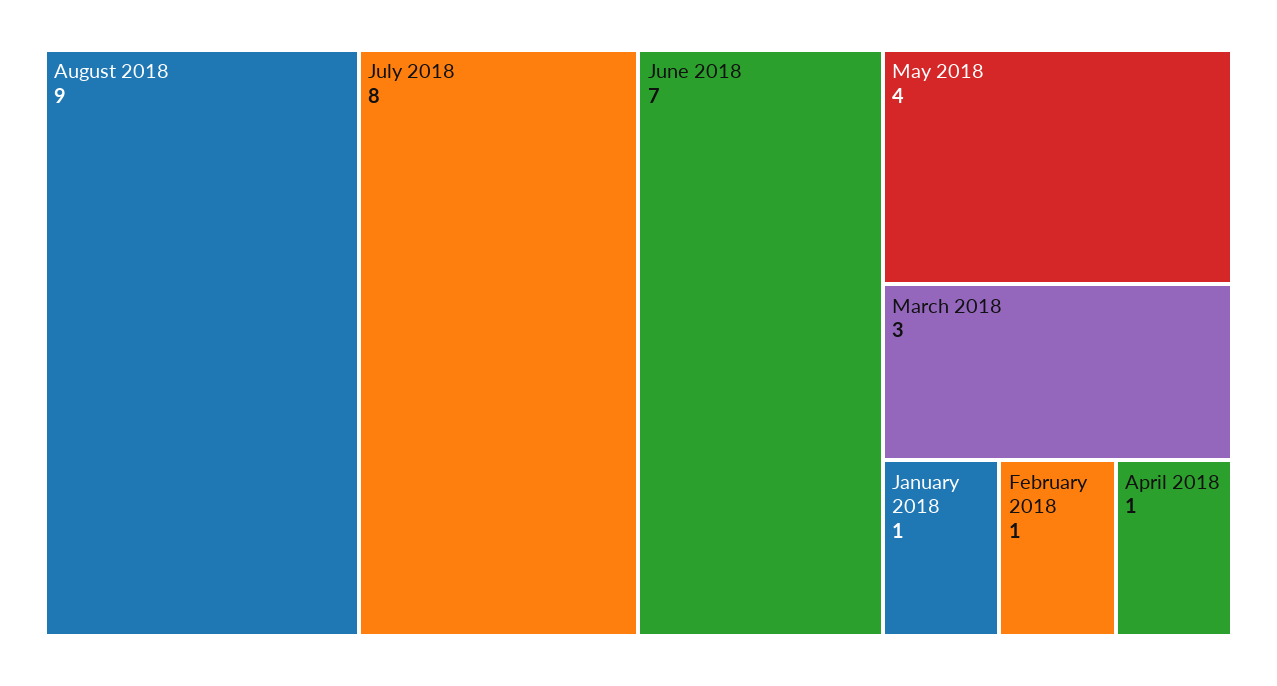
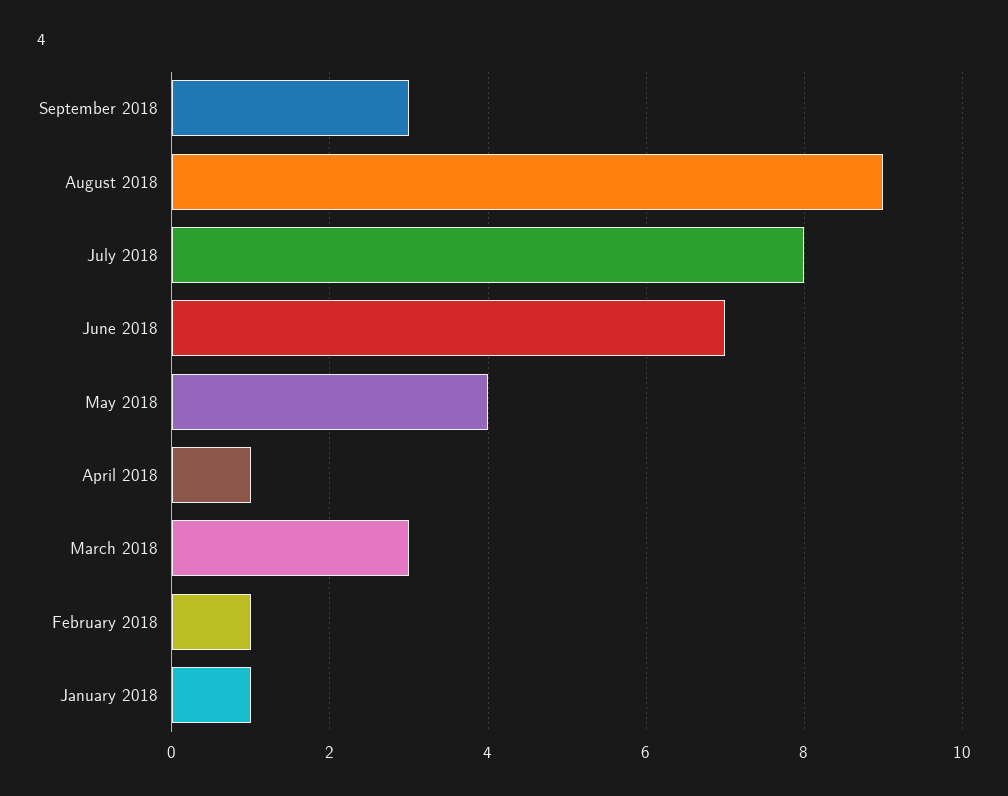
September 2018: none -> 3

